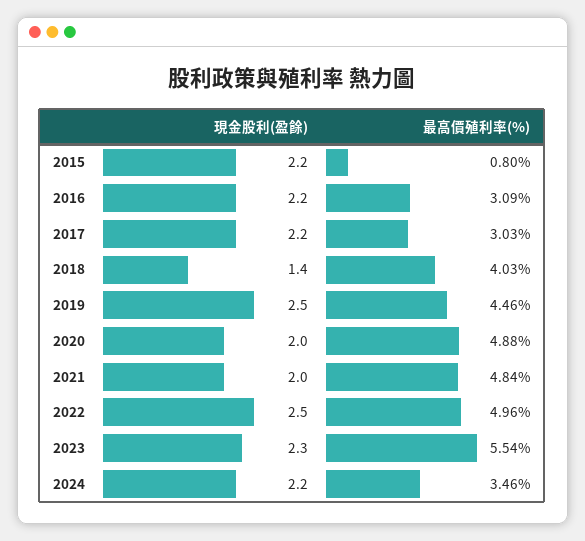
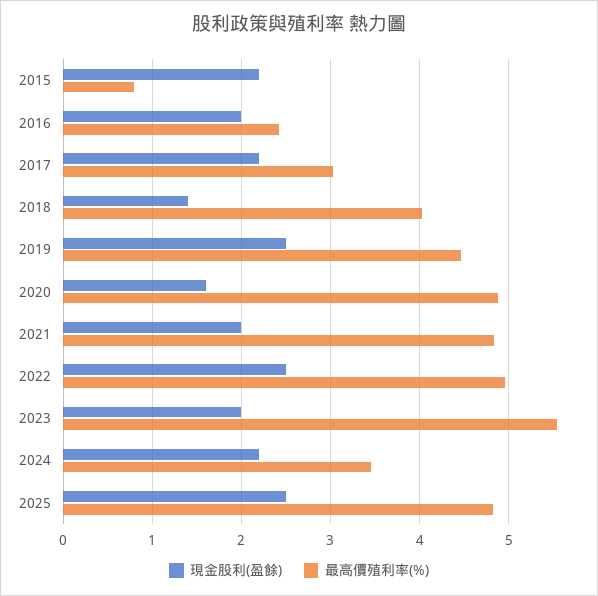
現金股利(盈餘), 2016: 2.2 -> 2
最高價殖利率(%), 2016: 3.09 -> 2.4
現金股利(盈餘), 2020: 2 -> 1.6
現金股利(盈餘), 2023: 2.3 -> 2
現金股利(盈餘), 2025: none -> 2.5
最高價殖利率(%), 2025: none -> 4.8

